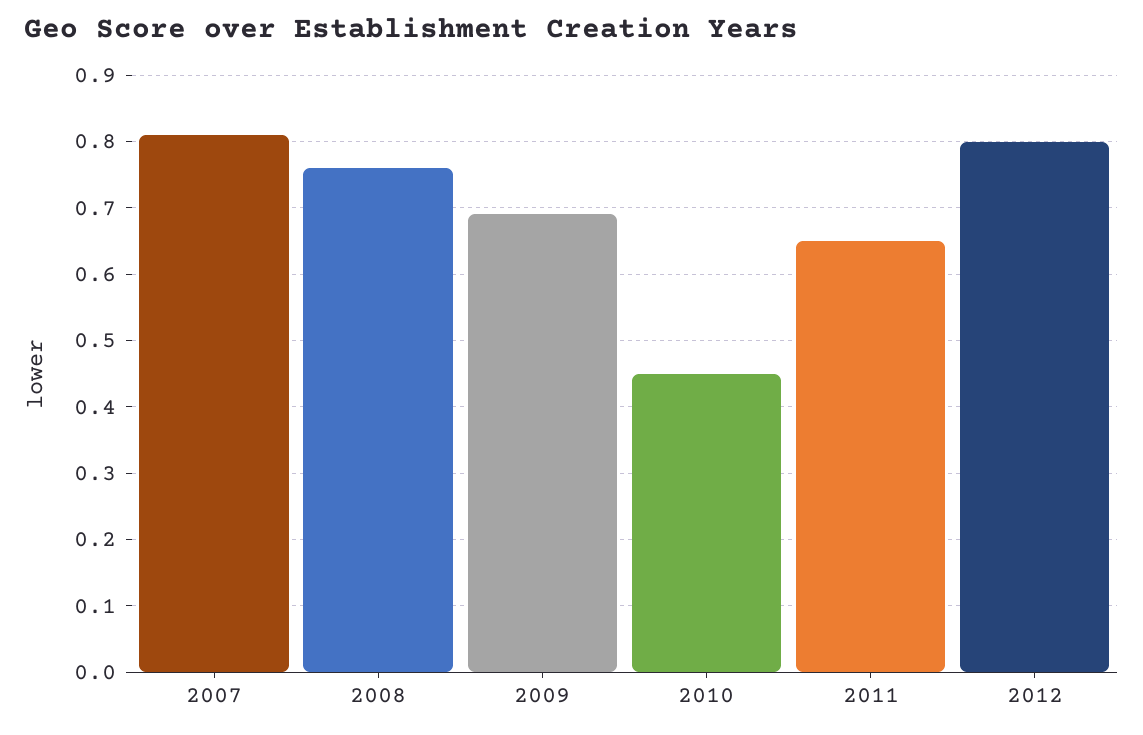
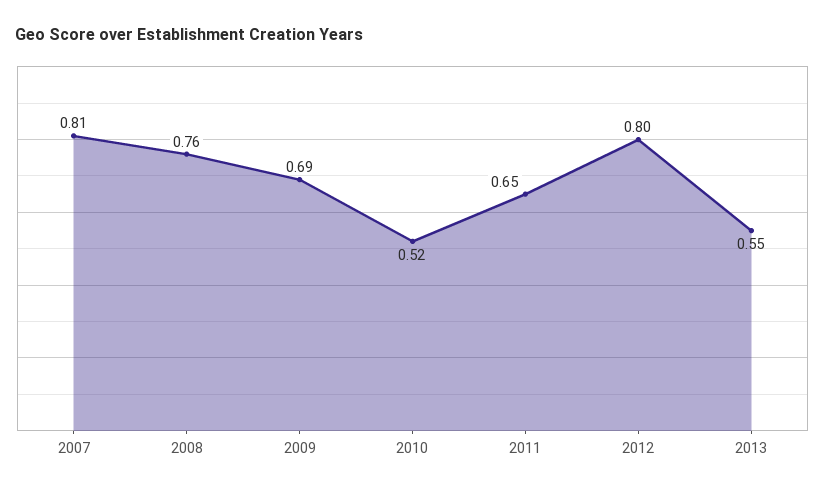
2010: 0.45 -> 0.52
2013: none -> 0.55

